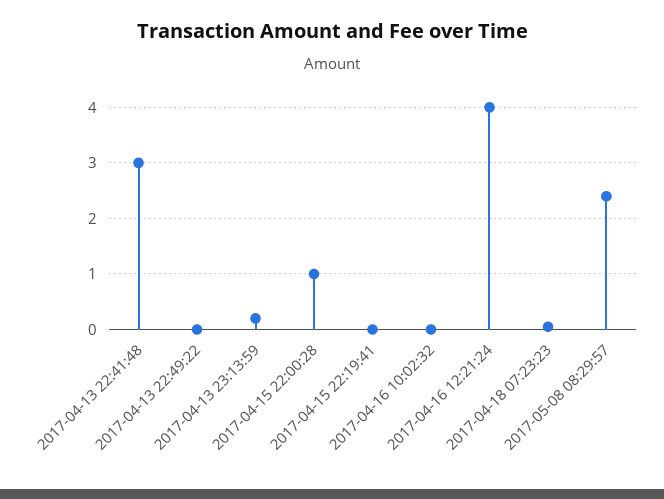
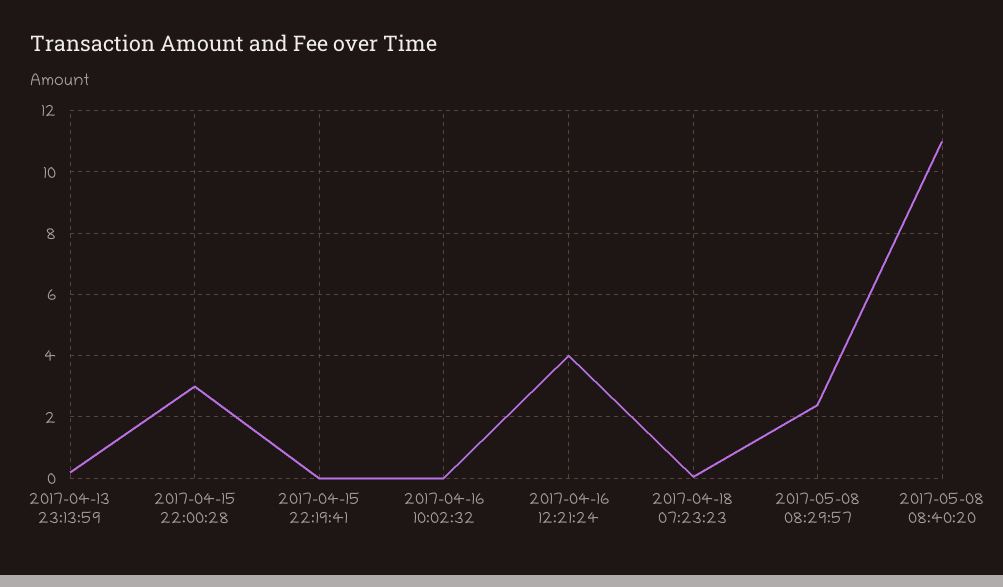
2017-04-13 22:41:48: 3 -> none
2017-04-13 22:49:22: 0 -> none
2017-04-15 22:00:28: 1 -> 3
2017-05-08 08:40:20: none -> 11

